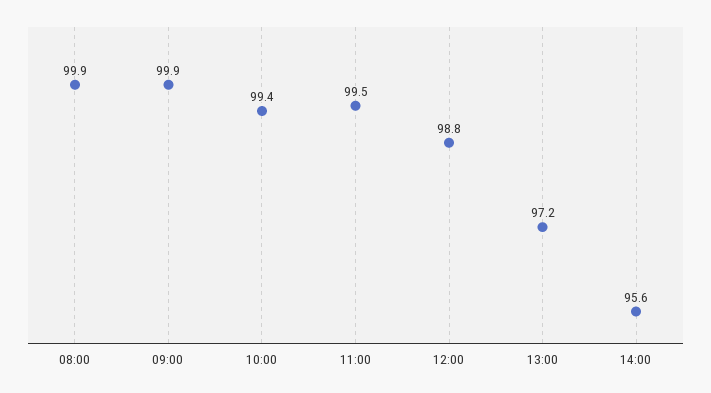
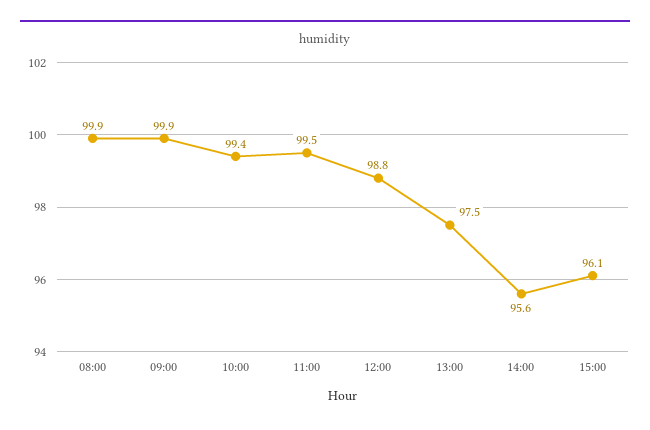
13:00: 97.2 -> 97.5
15:00: none -> 96.1

